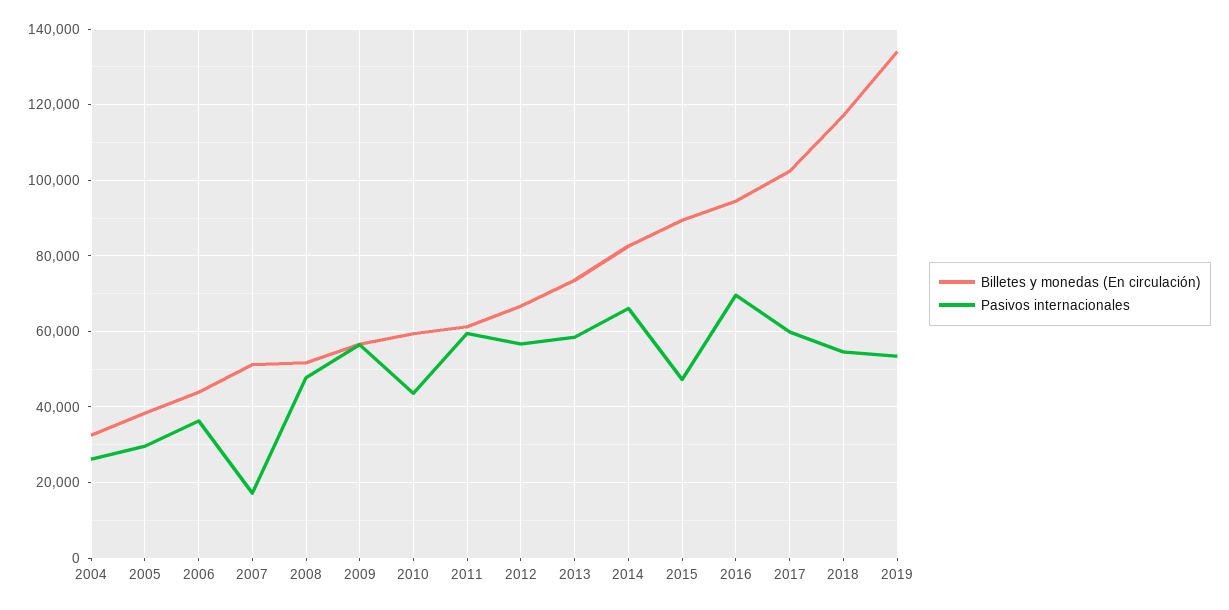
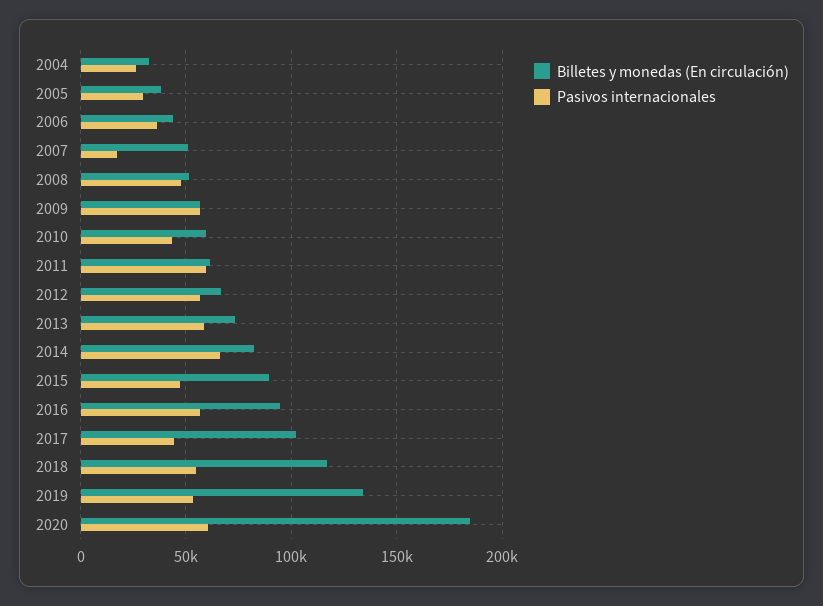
Pasivos internacionales, 2016: 70000 -> 55000
Pasivos internacionales, 2017: 60000 -> 45000
Billetes y monedas (En circulación), 2020: none -> 185000
Pasivos internacionales, 2020: none -> 60000

